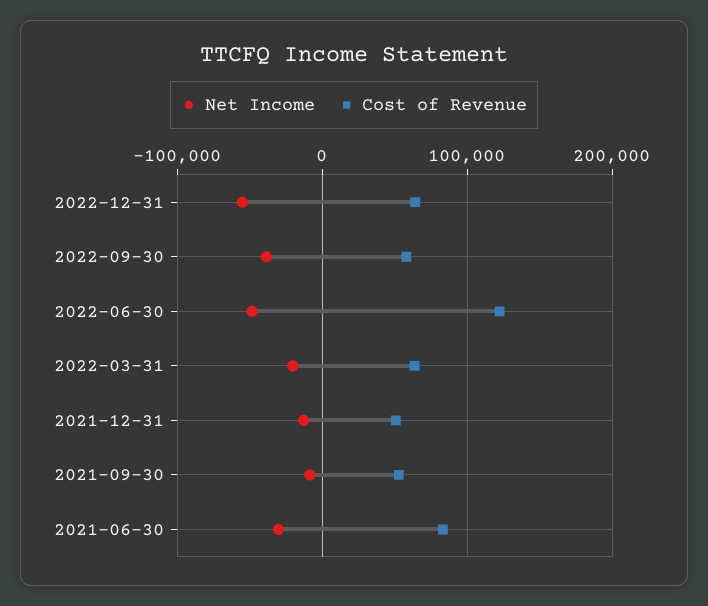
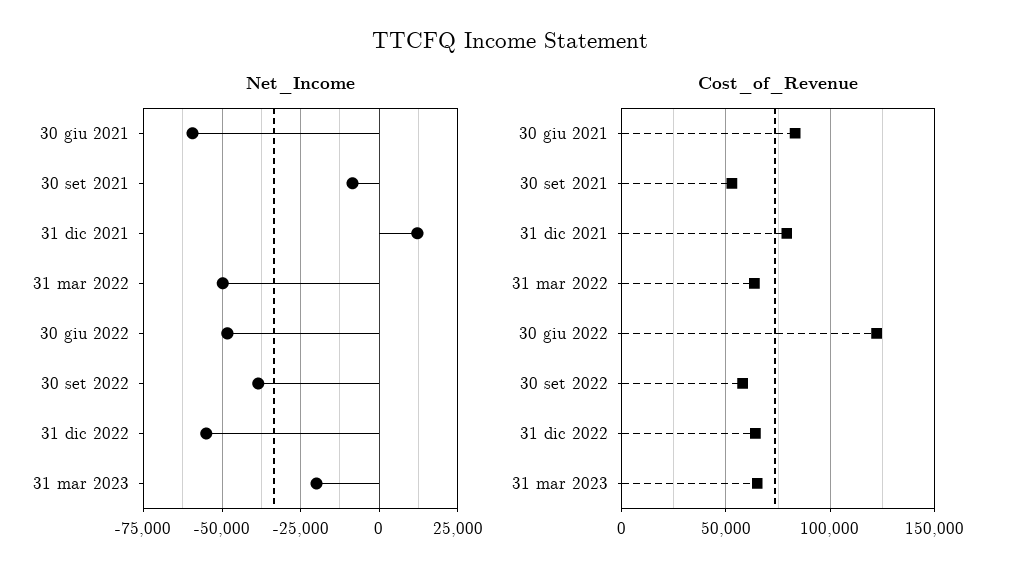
Net Income, 2022-03-31: -20000 -> -50000
Net Income, 2021-12-31: -10000 -> 12500
Cost of Revenue, 2021-12-31: 50000 -> 80000
Net Income, 2021-06-30: -30000 -> -60000
Net Income, 31 mar 2023: none -> -20000
Cost of Revenue, 31 mar 2023: none -> 65000

